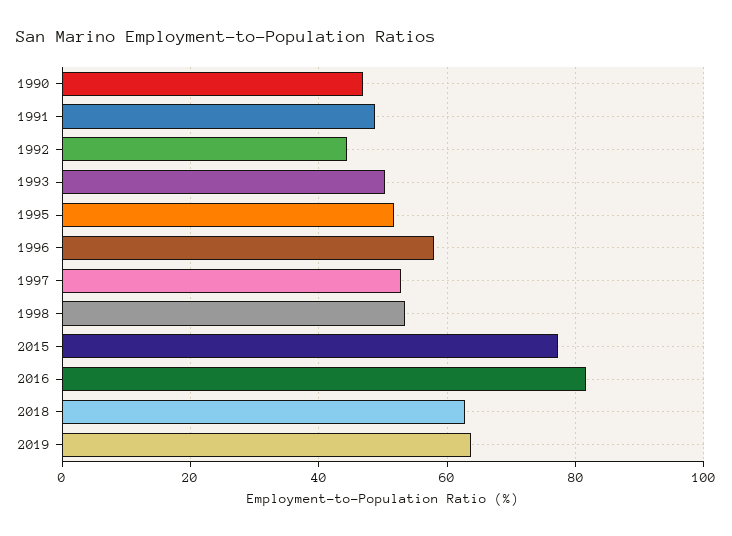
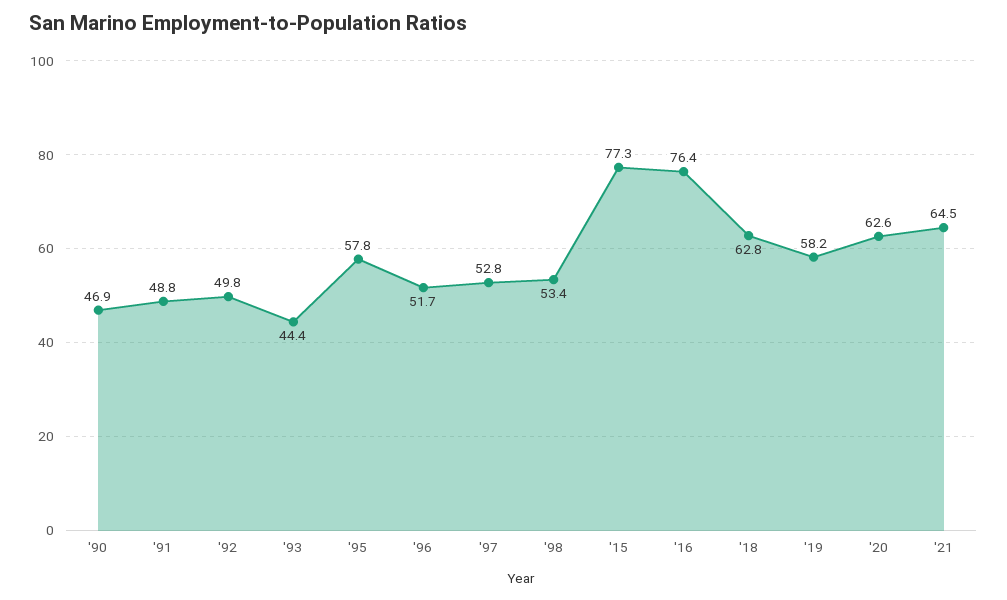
1992: 44 -> 49.8
1993: 50 -> 44.4
1995: 52 -> 57.8
1996: 58 -> 51.7
2016: 82 -> 76.4
2019: 64 -> 58.2
'20: none -> 62.6
'21: none -> 64.5

